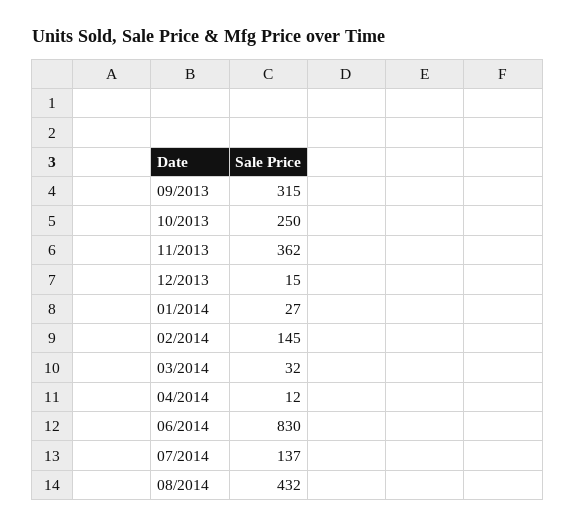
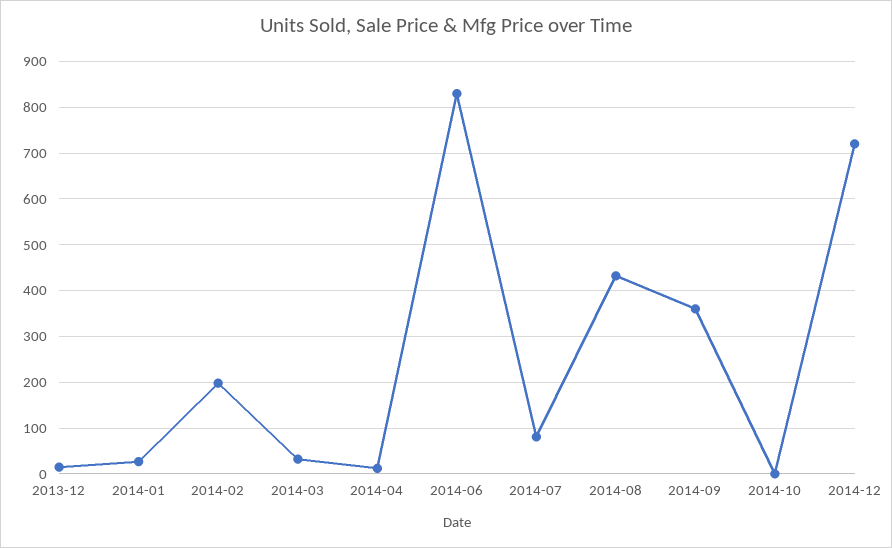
09/2013: 315 -> none
10/2013: 250 -> none
11/2013: 362 -> none
02/2014: 145 -> 200
07/2014: 137 -> 80
2014-09: none -> 360
2014-10: none -> 0
2014-12: none -> 720

